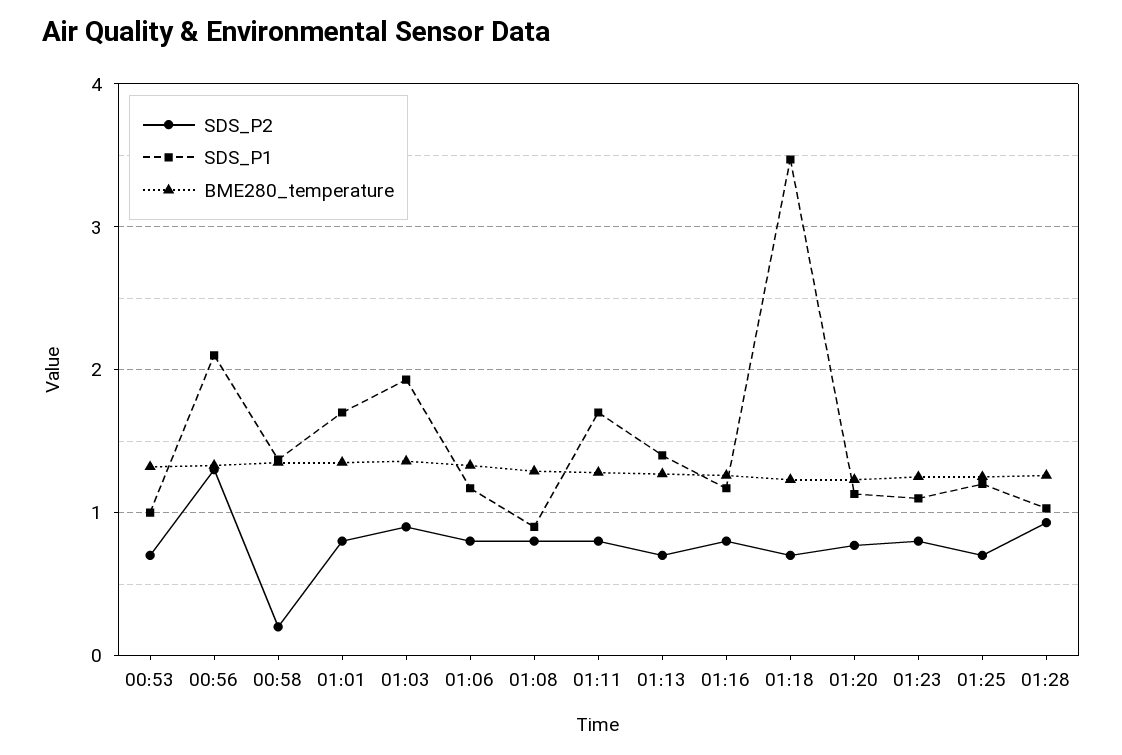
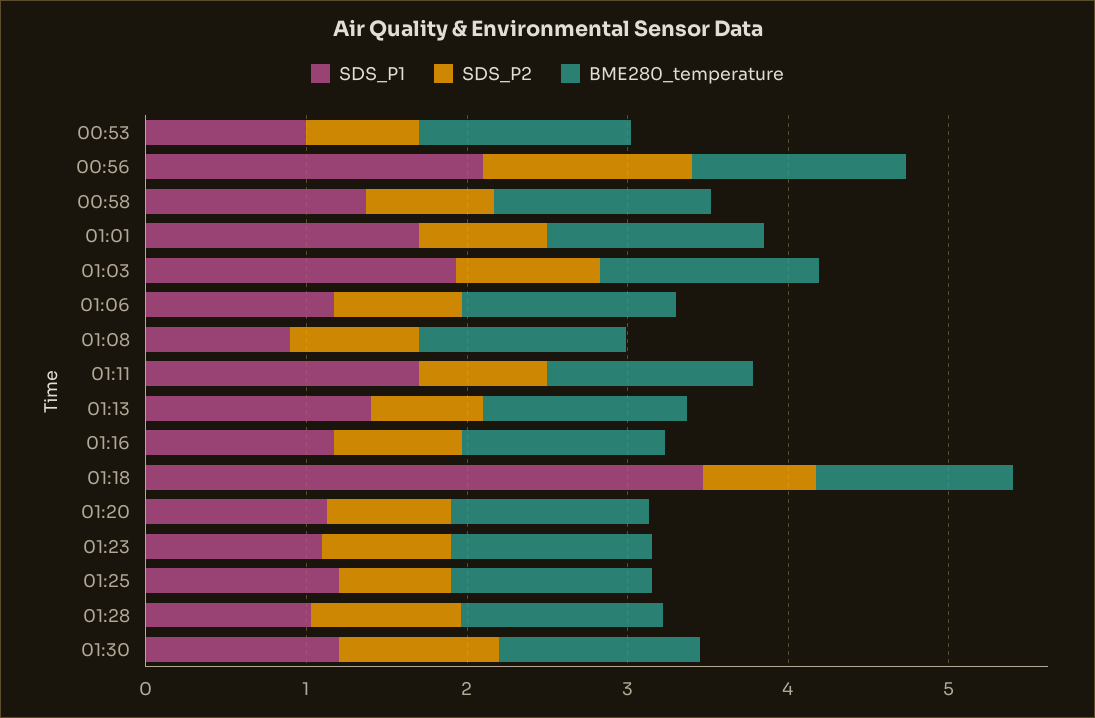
SDS_P2, 00:58: 0.2 -> 0.8
SDS_P1, 01:30: none -> 1.2
SDS_P2, 01:30: none -> 1
BME280_temperature, 01:30: none -> 1.2

